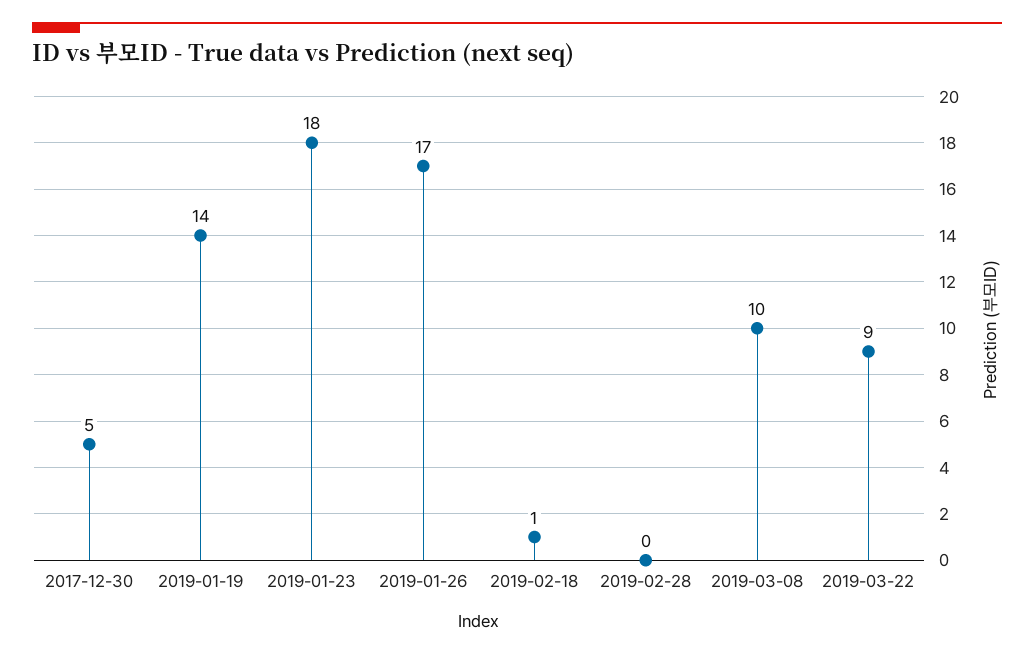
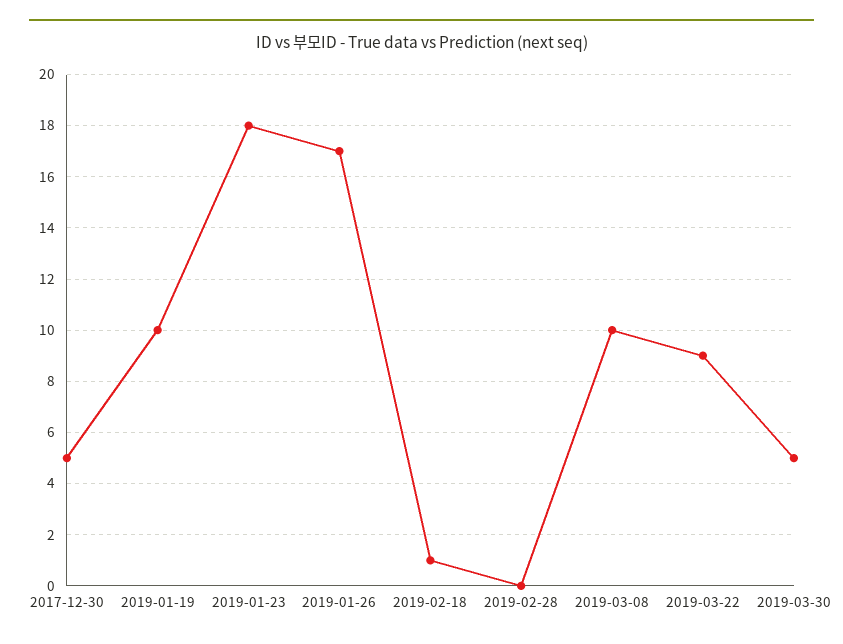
2019-01-19: 14 -> 10
2019-03-30: none -> 5

